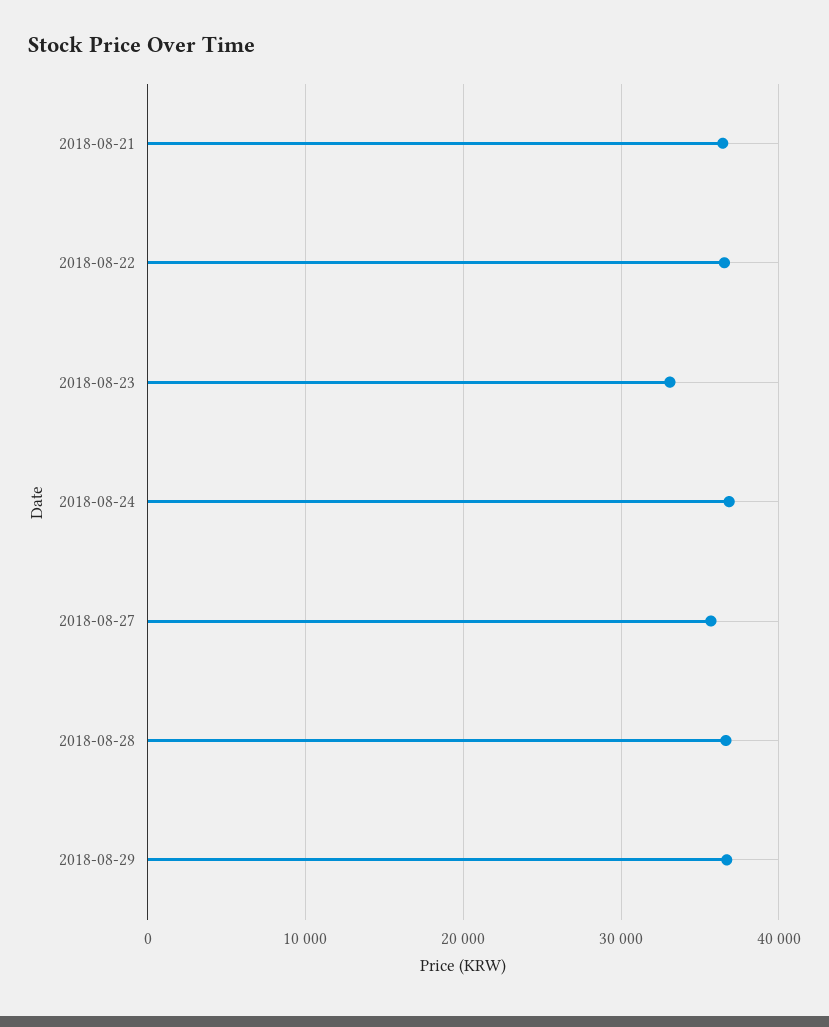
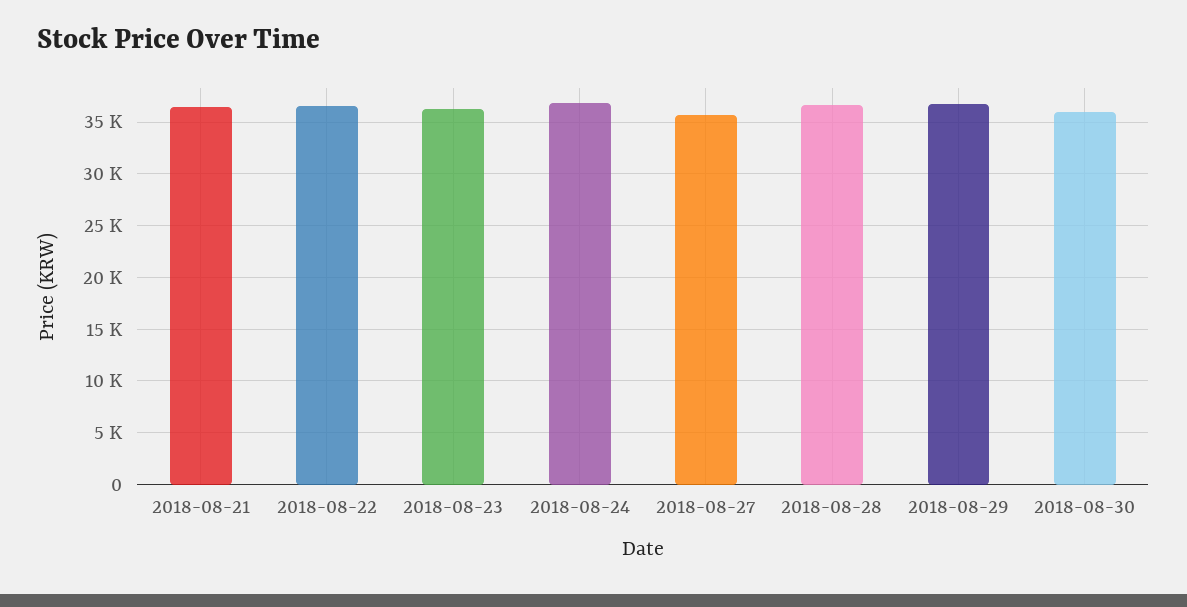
2018-08-23: 33000 -> 36000
2018-08-30: none -> 36000

